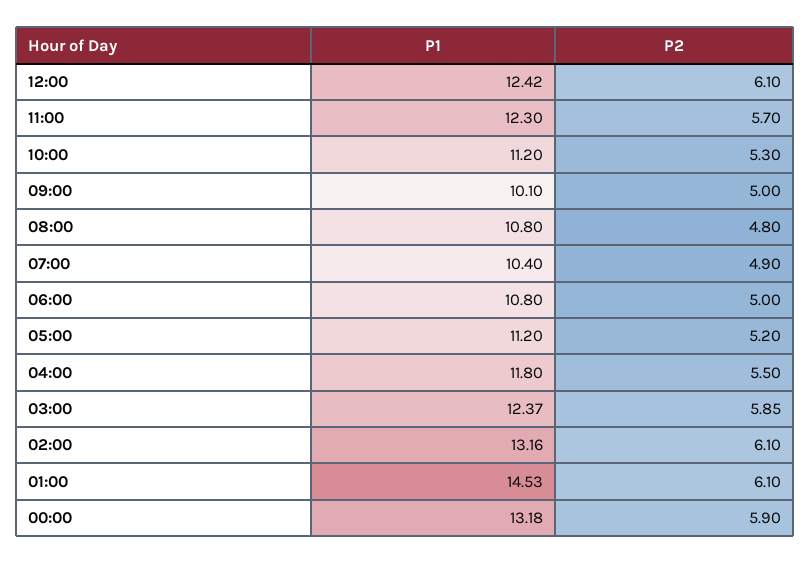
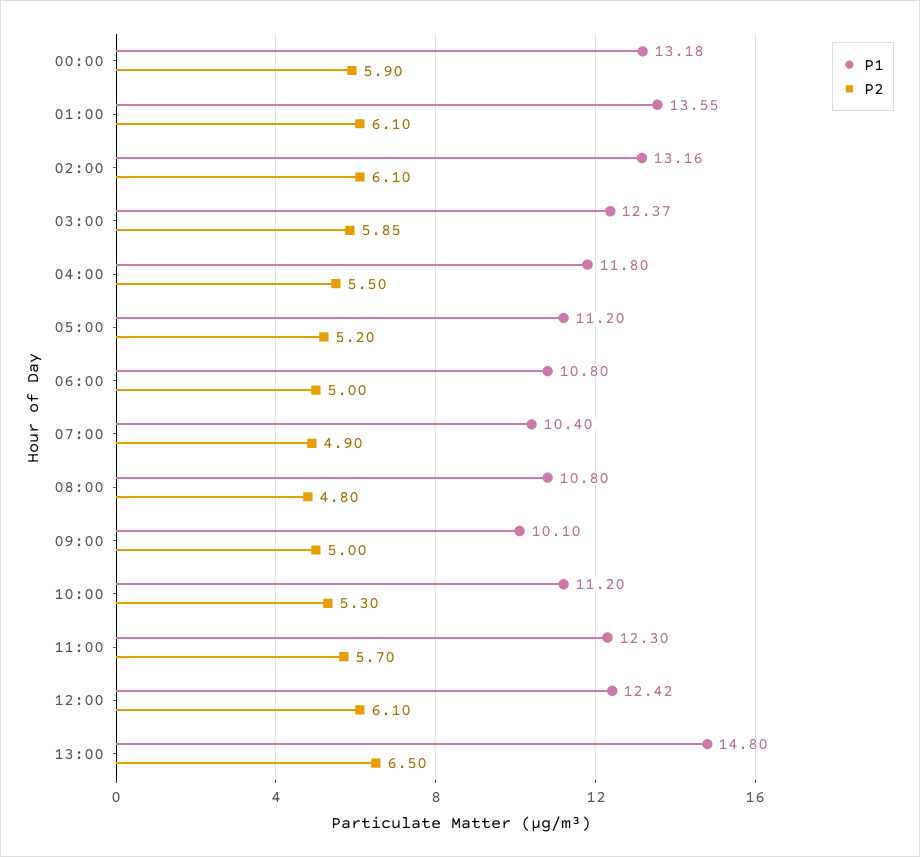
P1, 01:00: 14.53 -> 13.55
P1, 13:00: none -> 14.8
P2, 13:00: none -> 6.5

